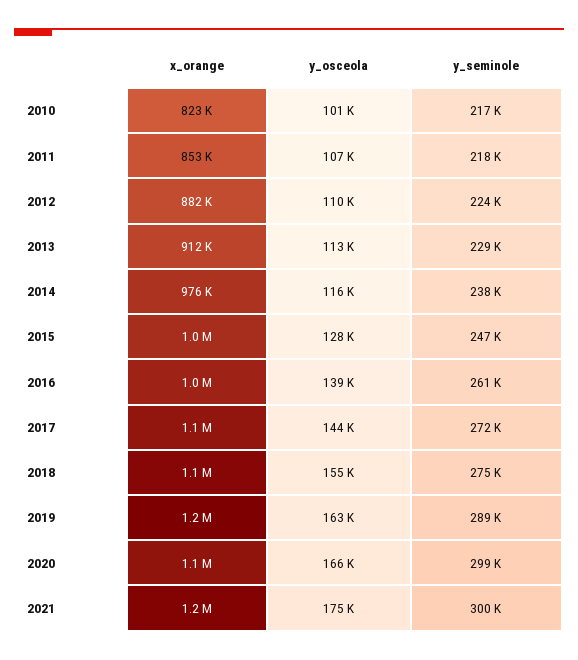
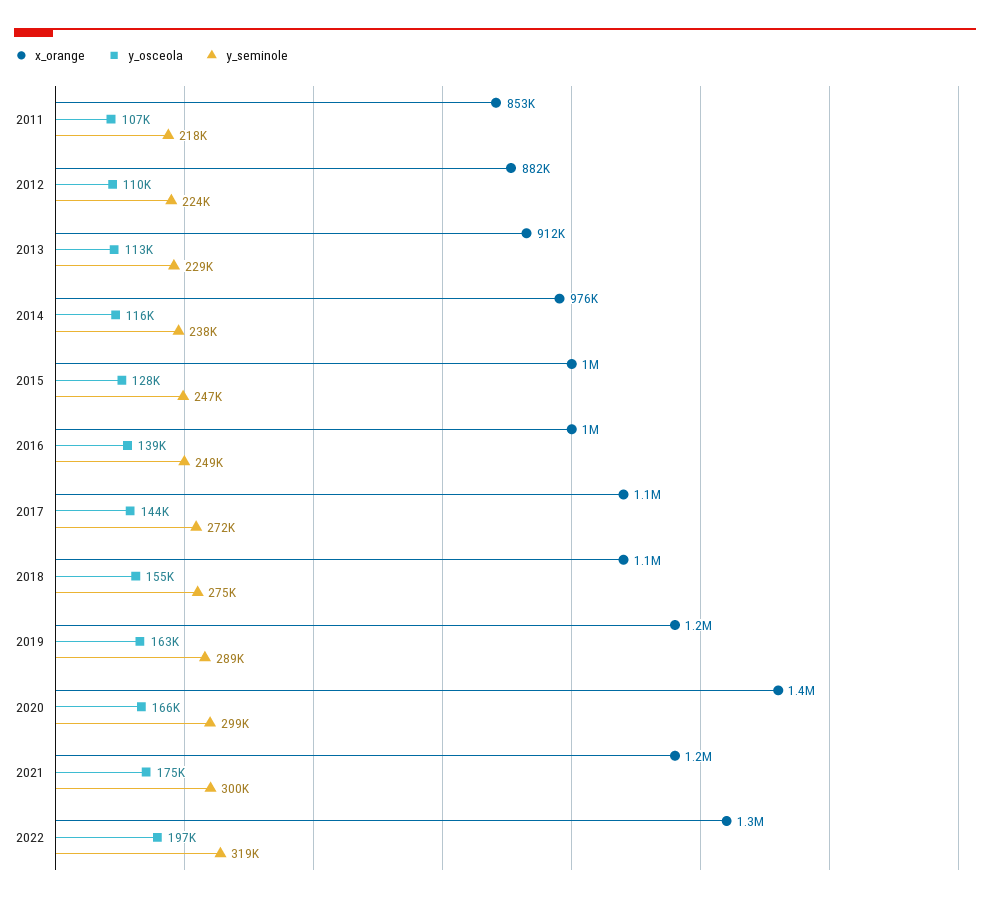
x_orange, 2010: 823000 -> none
y_osceola, 2010: 101000 -> none
y_seminole, 2010: 217000 -> none
y_seminole, 2016: 261000 -> 249000
x_orange, 2020: 1100000 -> 1400000
x_orange, 2022: none -> 1300000
y_osceola, 2022: none -> 197000
y_seminole, 2022: none -> 319000

